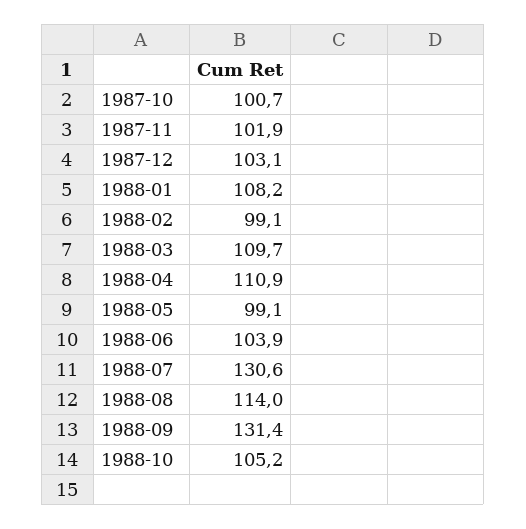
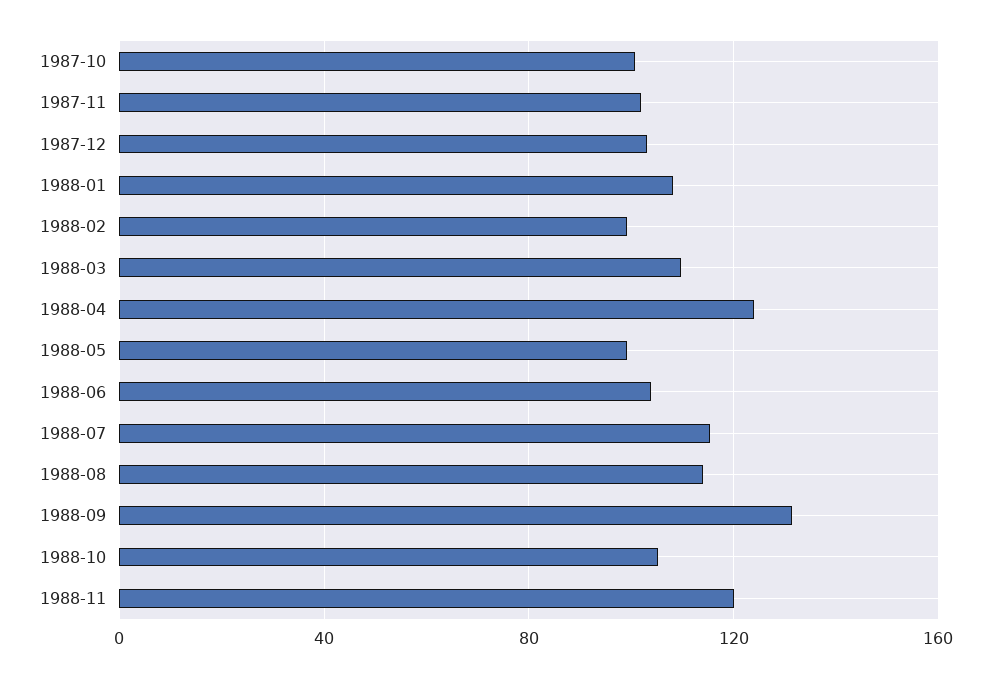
1988-04: 110.9 -> 125
1988-07: 130.6 -> 115
1988-11: none -> 120

